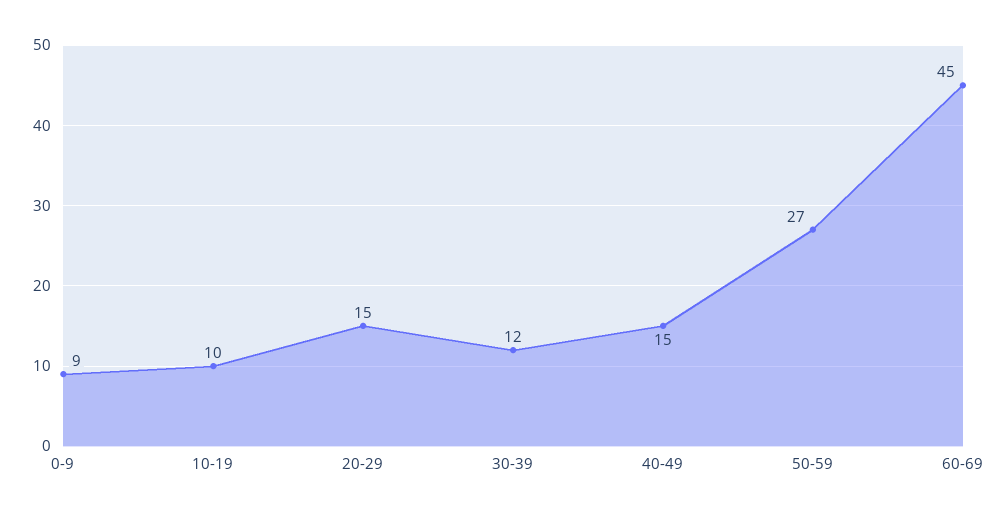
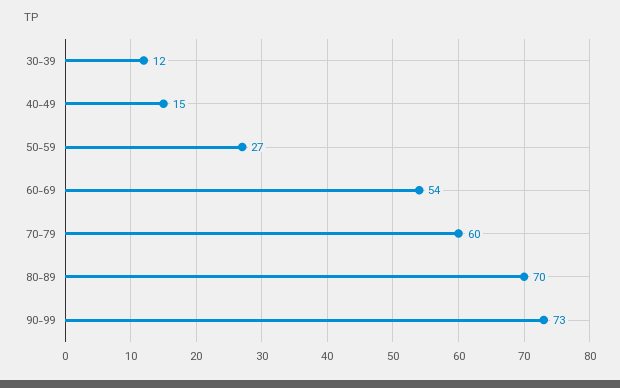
0-9: 9 -> none
10-19: 10 -> none
20-29: 15 -> none
60-69: 45 -> 54
70-79: none -> 60
80-89: none -> 70
90-99: none -> 73

